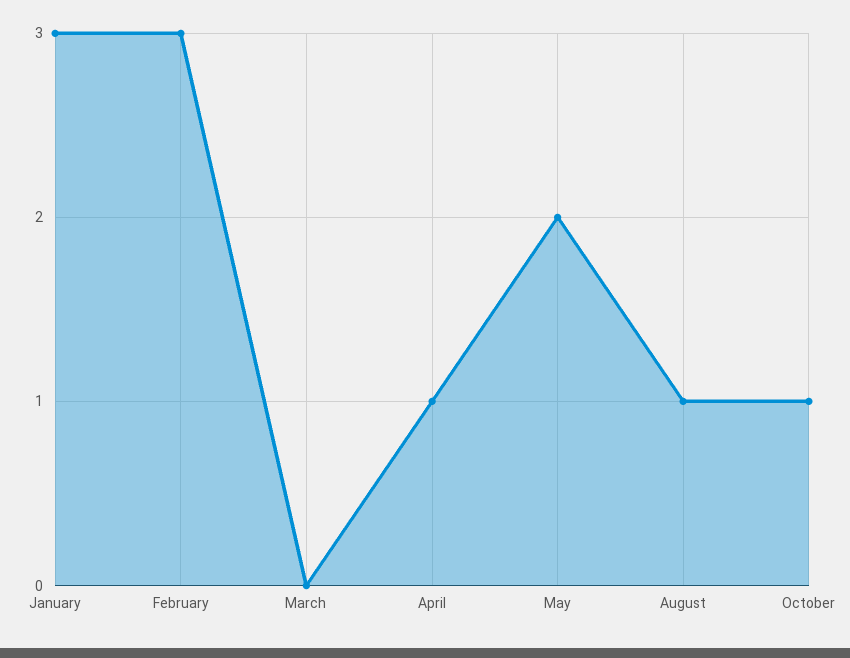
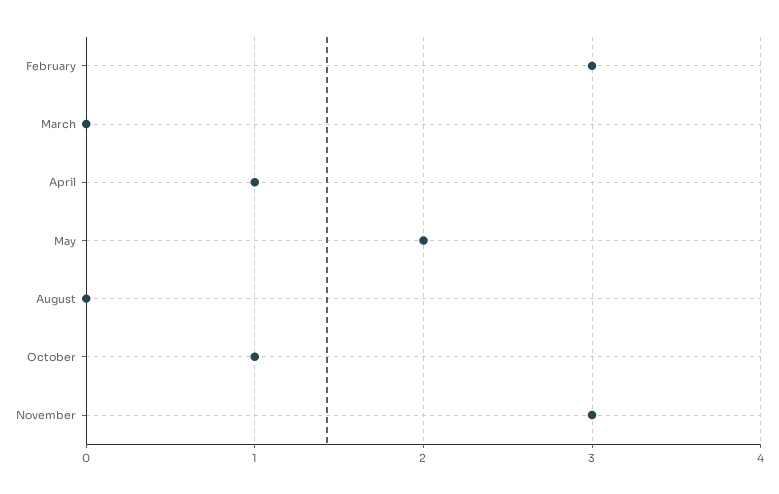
January: 3 -> none
August: 1 -> 0
November: none -> 3

